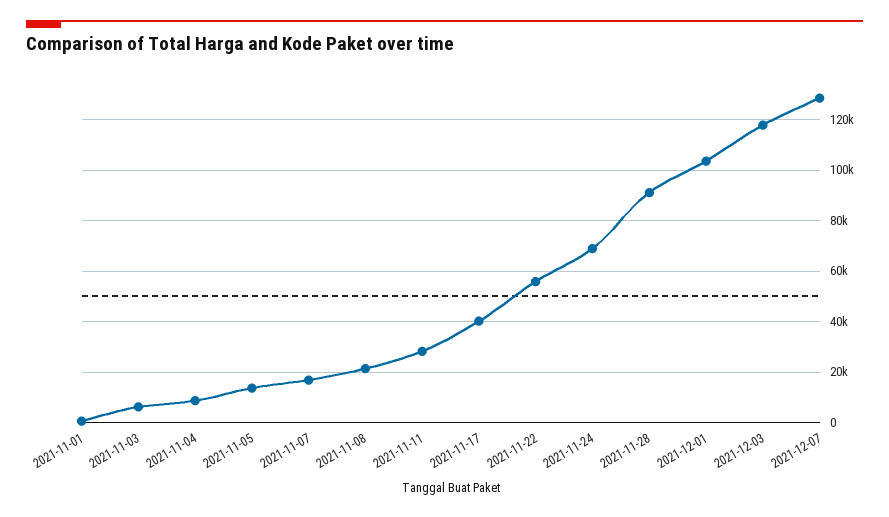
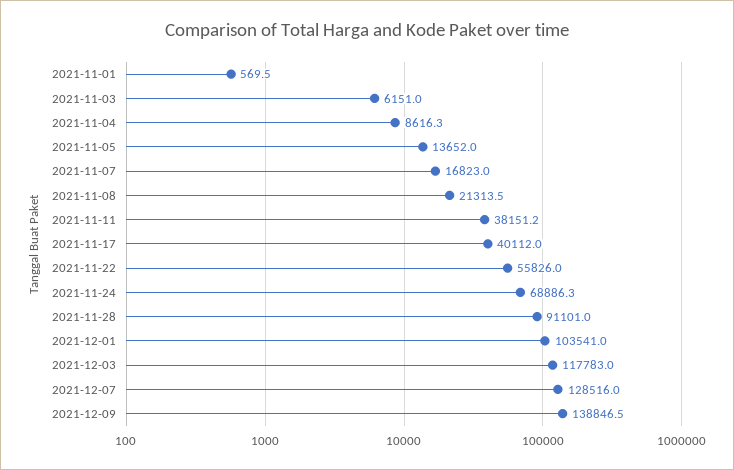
2021-11-11: 27500 -> 38151.2
2021-12-09: none -> 138846.5

